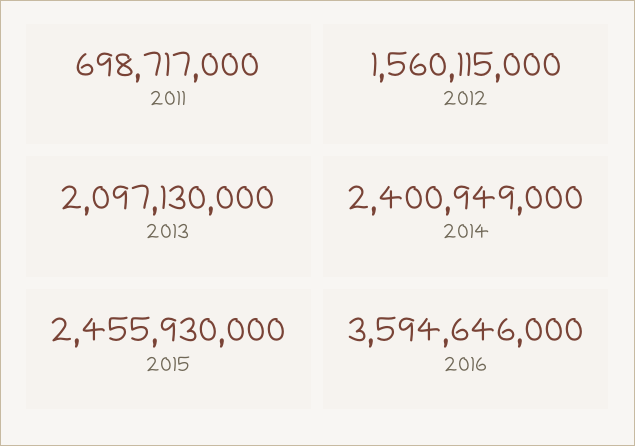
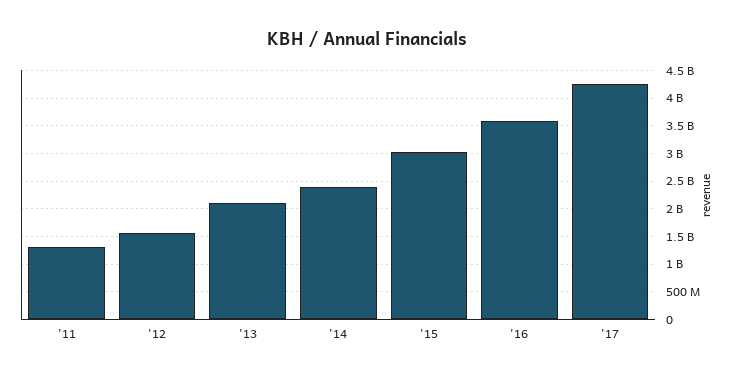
2011: 698717000 -> 1250000000
2015: 2455930000 -> 3000000000
'17: none -> 4250000000

